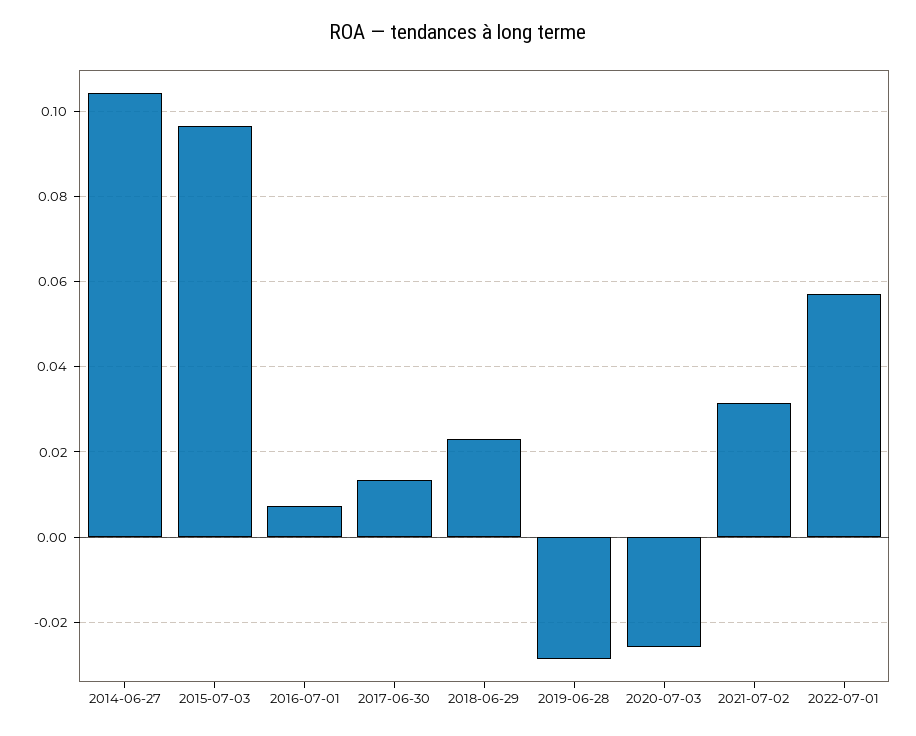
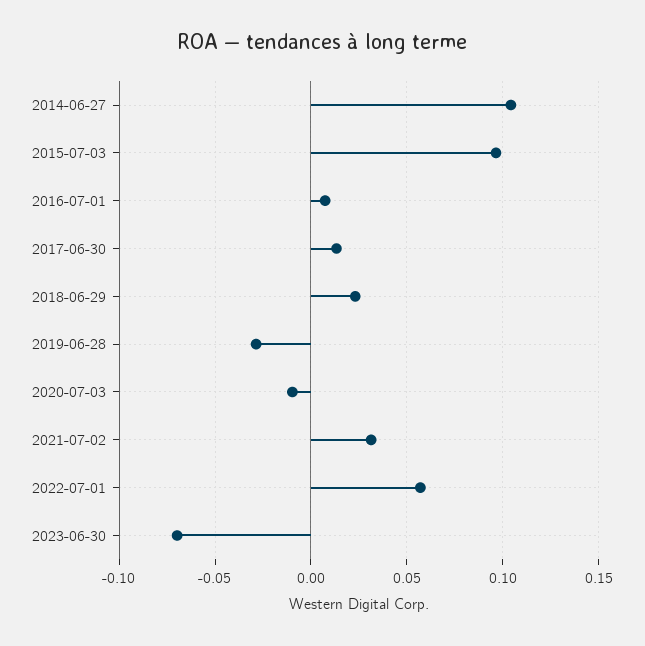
2020-07-03: -0.026 -> -0.01
2023-06-30: none -> -0.07

